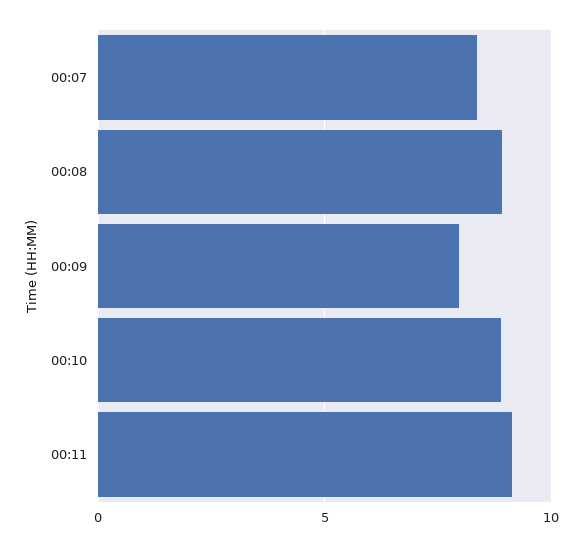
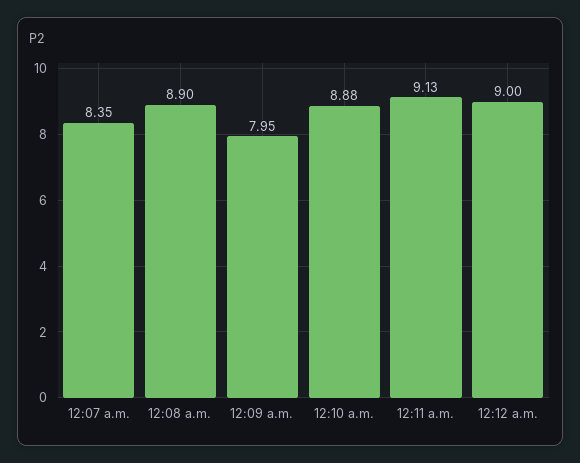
12:12 a.m.: none -> 9

